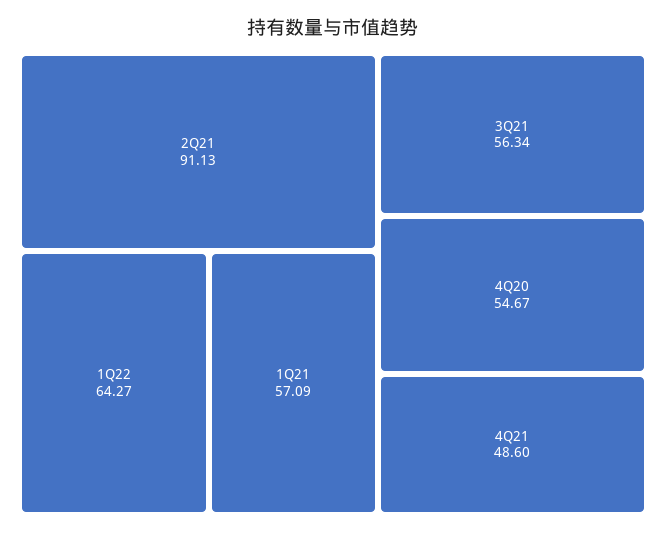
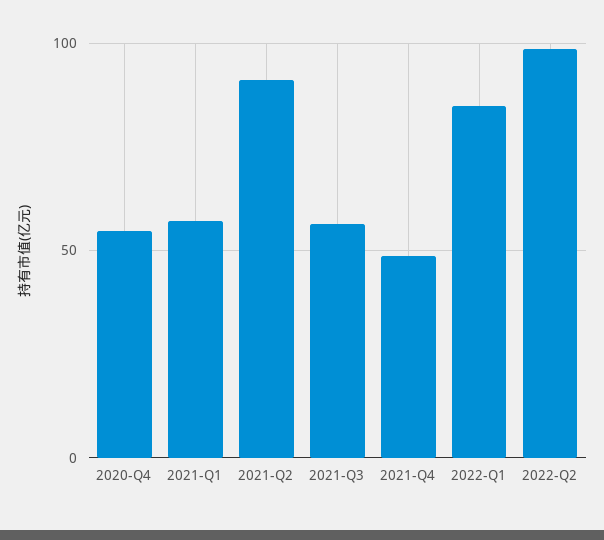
1Q22: 64.27 -> 85
2022-Q2: none -> 100

